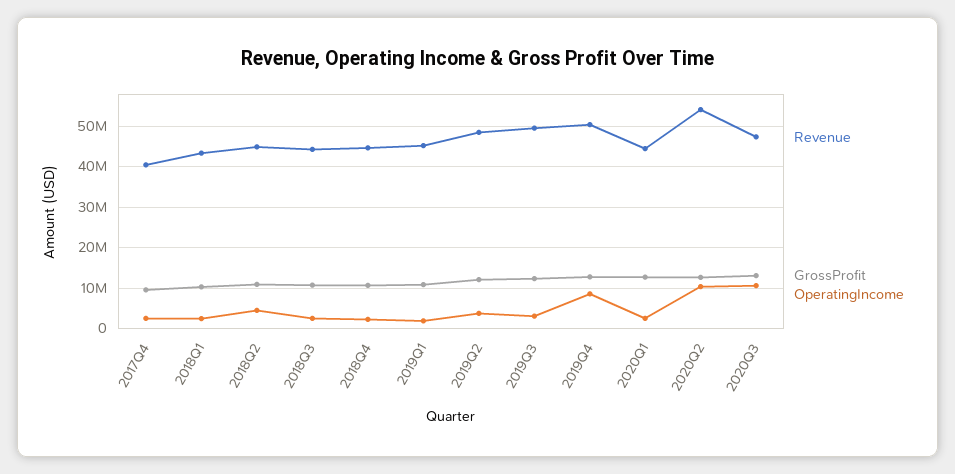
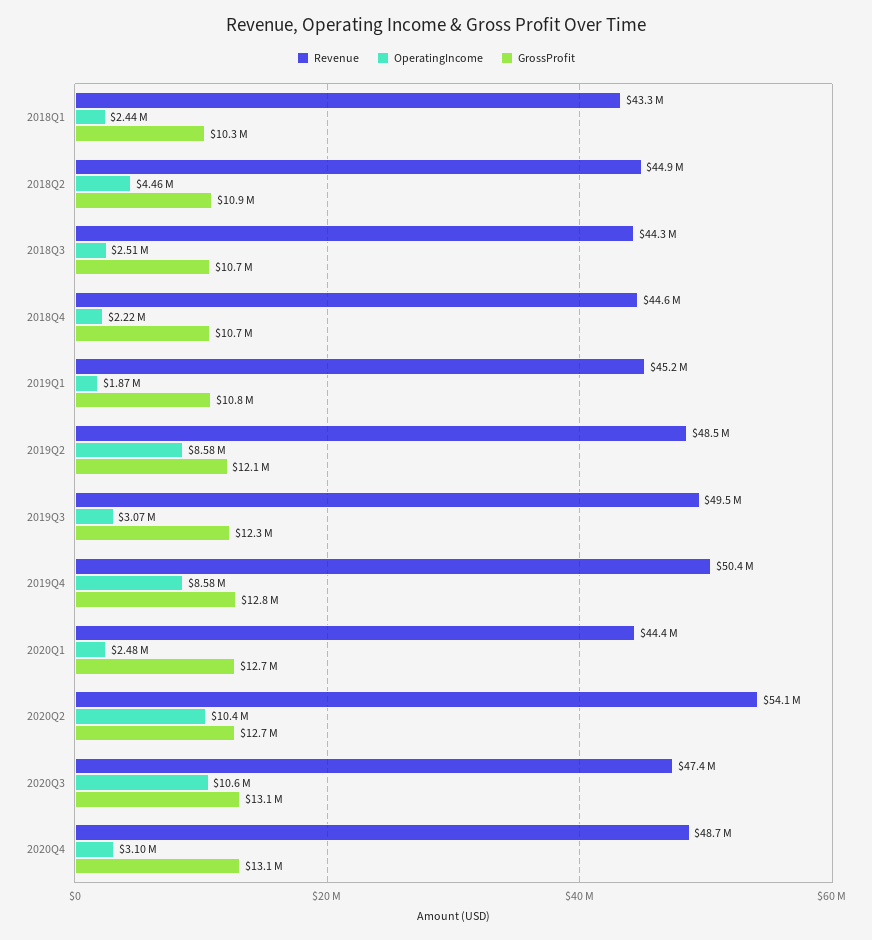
Revenue, 2017Q4: 40000000 -> none
GrossProfit, 2017Q4: 10000000 -> none
OperatingIncome, 2017Q4: 2000000 -> none
OperatingIncome, 2019Q2: 4000000 -> 8580000
Revenue, 2020Q4: none -> 48700000
OperatingIncome, 2020Q4: none -> 3100000
GrossProfit, 2020Q4: none -> 13100000

